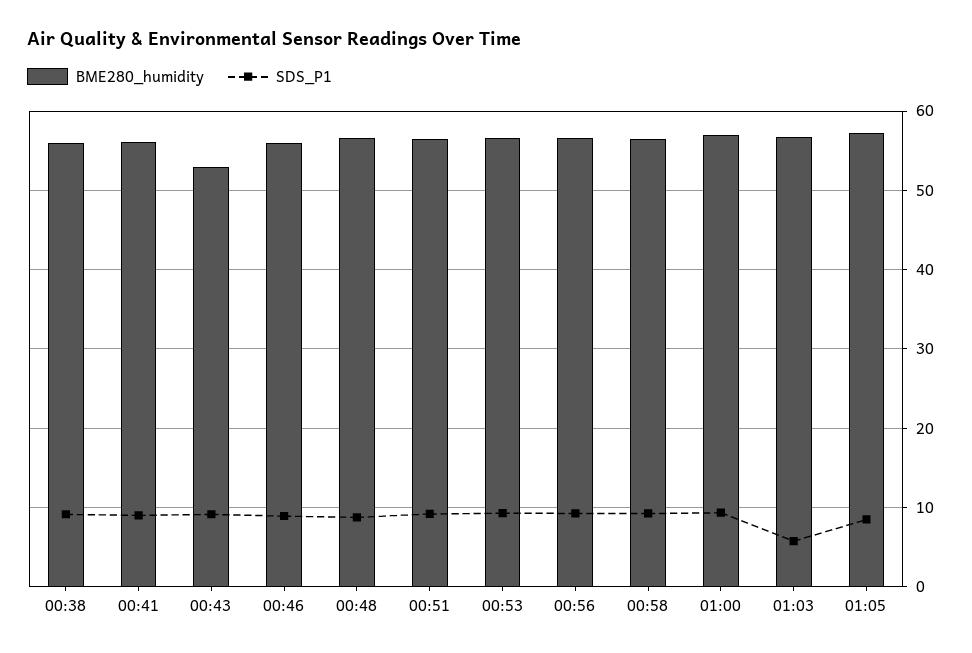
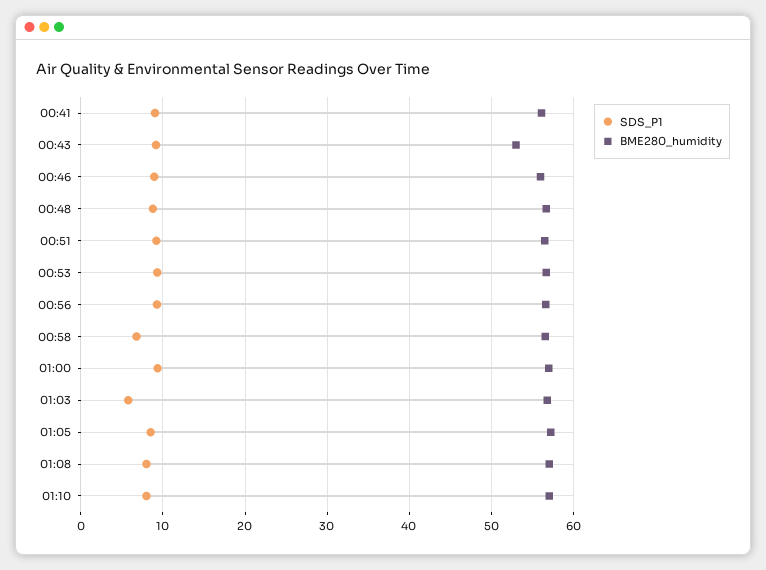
BME280_humidity, 00:38: 56 -> none
SDS_P1, 00:38: 9 -> none
SDS_P1, 00:58: 9 -> 7
SDS_P1, 01:08: none -> 8
BME280_humidity, 01:08: none -> 57
SDS_P1, 01:10: none -> 8
BME280_humidity, 01:10: none -> 57

